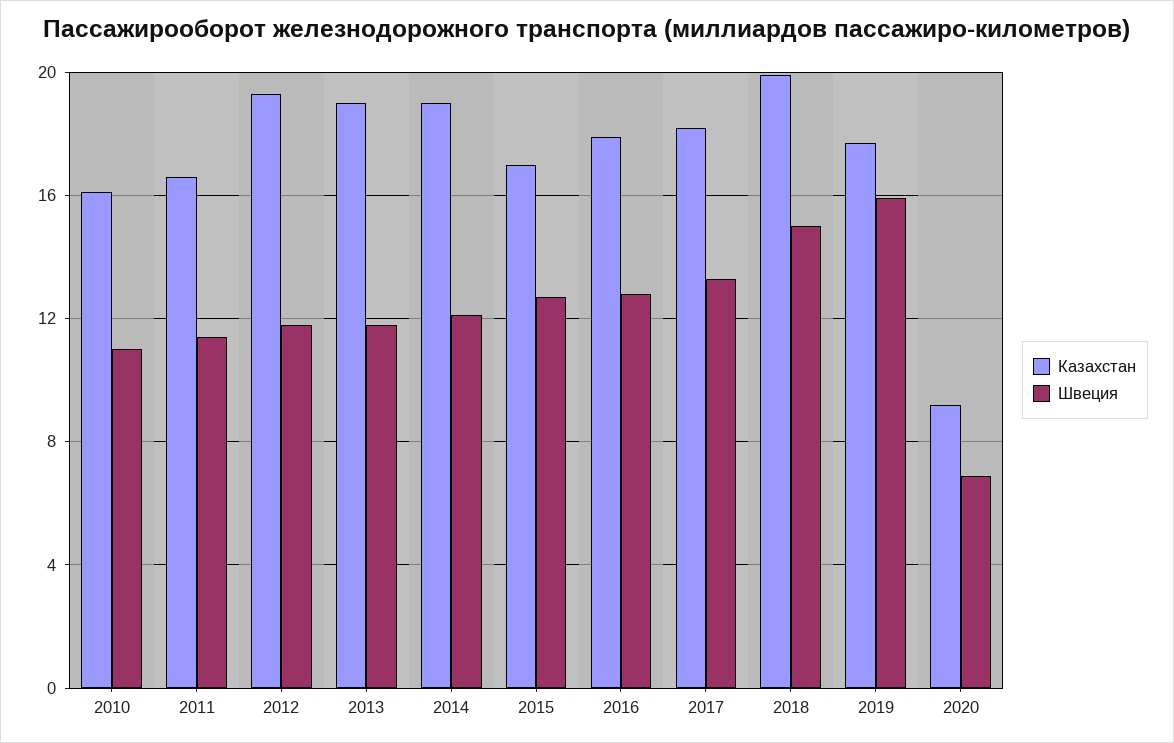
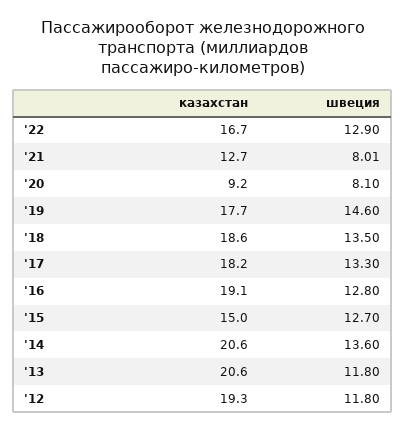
Казахстан, 2010: 16 -> none
Швеция, 2010: 11 -> none
Казахстан, 2011: 16.5 -> none
Швеция, 2011: 11.5 -> none
Казахстан, 2013: 19 -> 20.6
Казахстан, 2014: 19 -> 20.6
Швеция, 2014: 12 -> 13.6
Казахстан, 2015: 17 -> 15
Казахстан, 2016: 18 -> 19.1
Казахстан, 2018: 20 -> 18.6
Швеция, 2018: 15 -> 13.5
Швеция, 2019: 16 -> 14.6
Швеция, 2020: 7 -> 8.1
Казахстан, '22: none -> 16.7
Швеция, '22: none -> 12.9
Казахстан, '21: none -> 12.7
Швеция, '21: none -> 8.01

